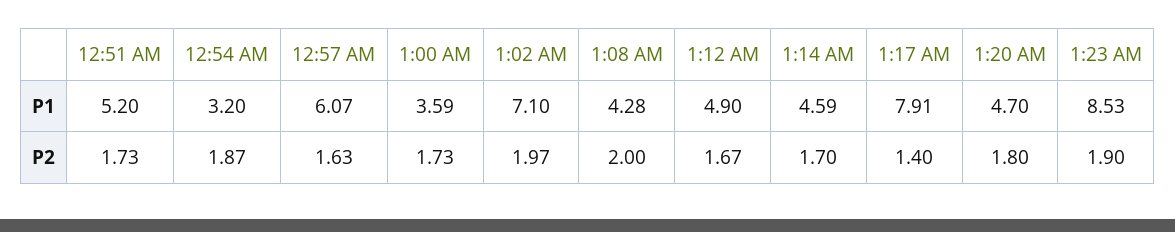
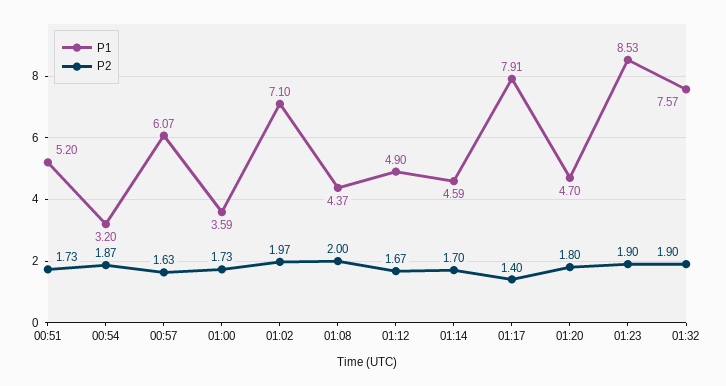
P1, 1:08 AM: 4.28 -> 4.37
P1, 01:32: none -> 7.57
P2, 01:32: none -> 1.9

